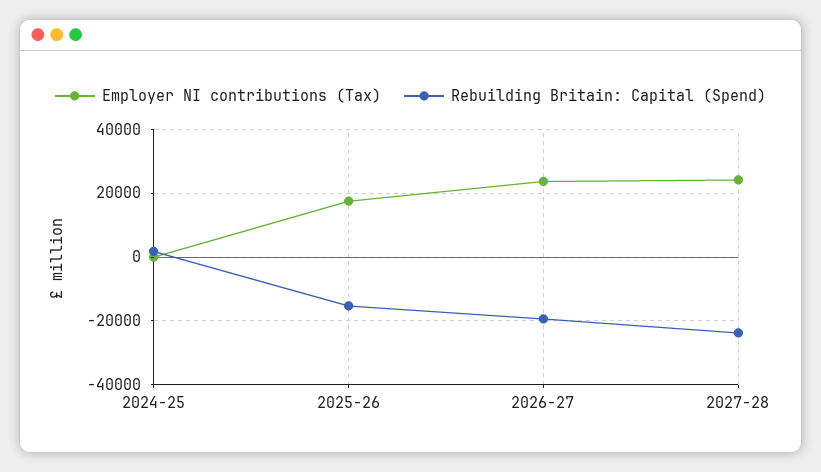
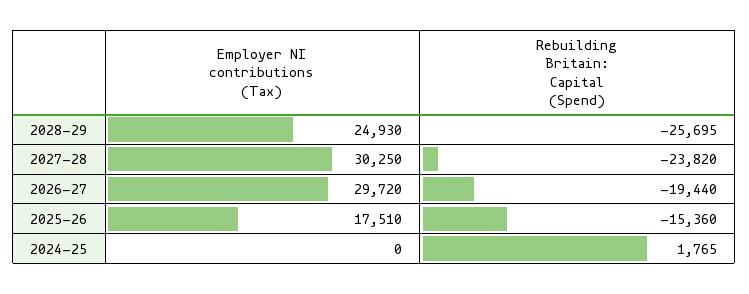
Employer NI contributions (Tax), 2026-27: 24000 -> 29720
Employer NI contributions (Tax), 2027-28: 24000 -> 30250
Employer NI contributions (Tax), 2028-29: none -> 24930
Rebuilding Britain: Capital (Spend), 2028-29: none -> -25695

